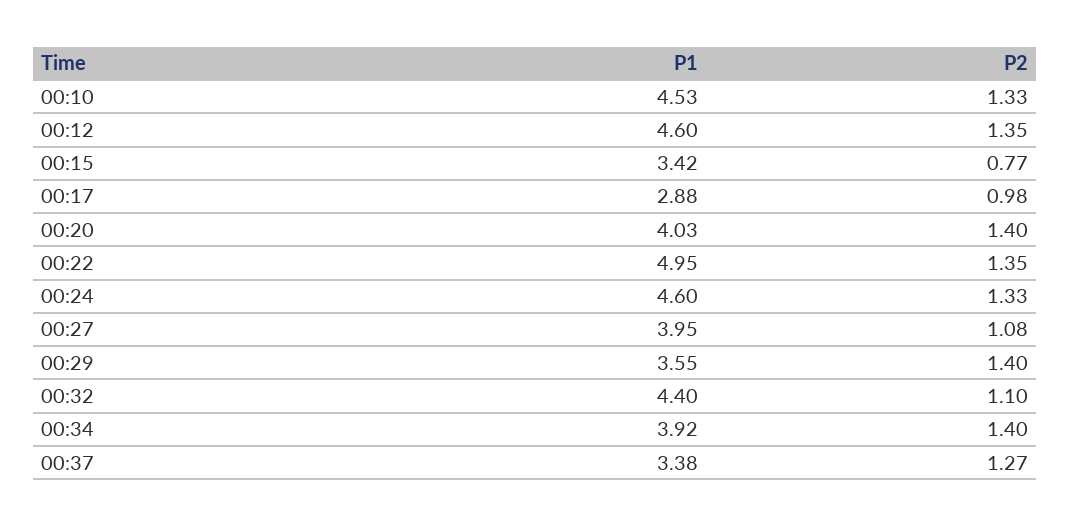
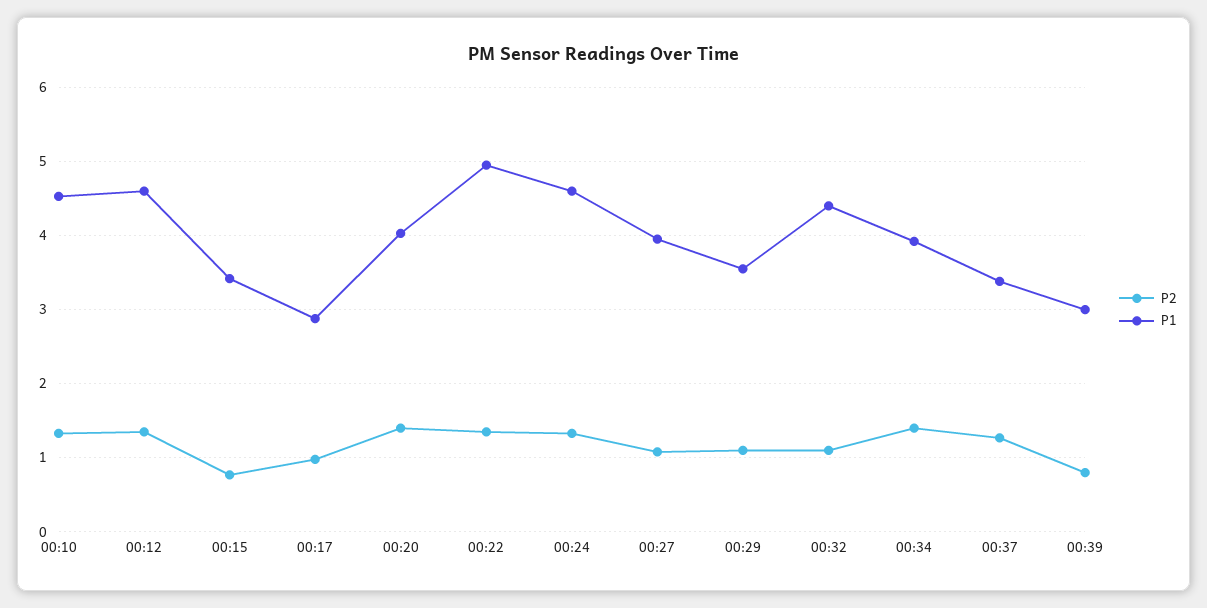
P2, 00:29: 1.4 -> 1.1
P2, 00:39: none -> 0.8
P1, 00:39: none -> 3

